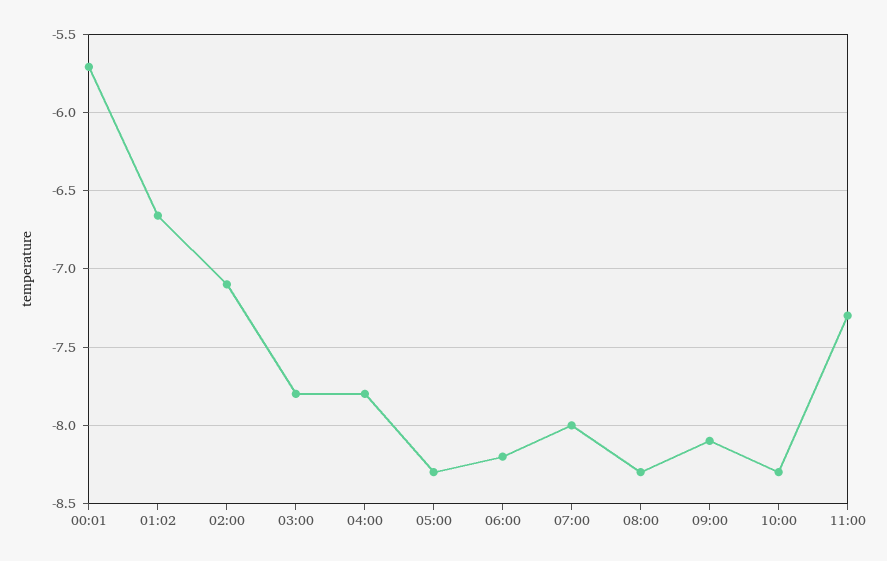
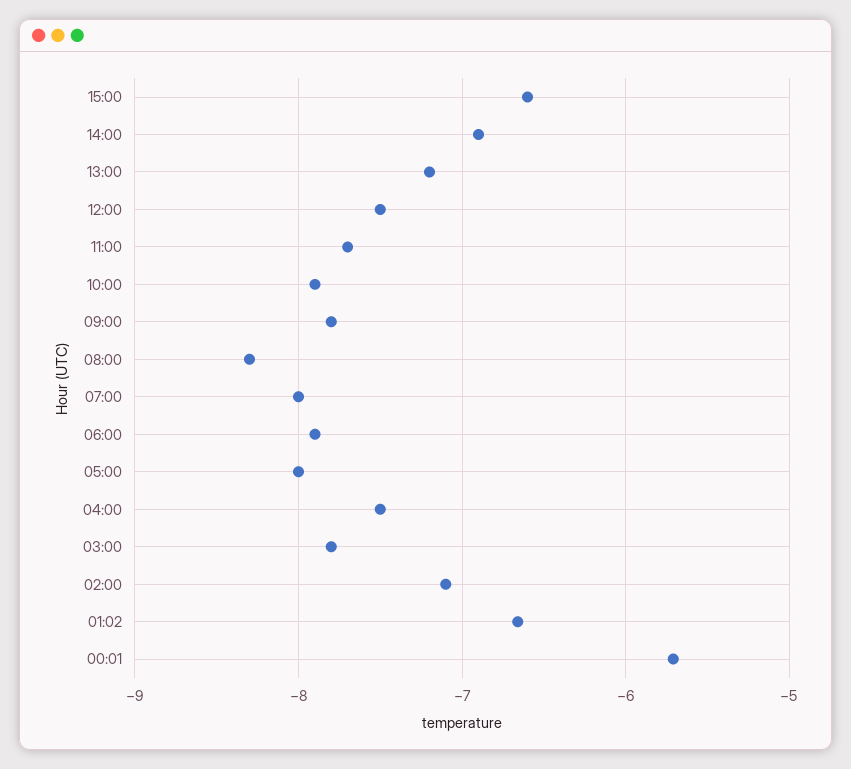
04:00: -7.8 -> -7.5
05:00: -8.3 -> -8
06:00: -8.2 -> -7.9
09:00: -8.1 -> -7.8
10:00: -8.3 -> -7.9
11:00: -7.3 -> -7.7
15:00: none -> -6.6
14:00: none -> -6.9
13:00: none -> -7.2
12:00: none -> -7.5

